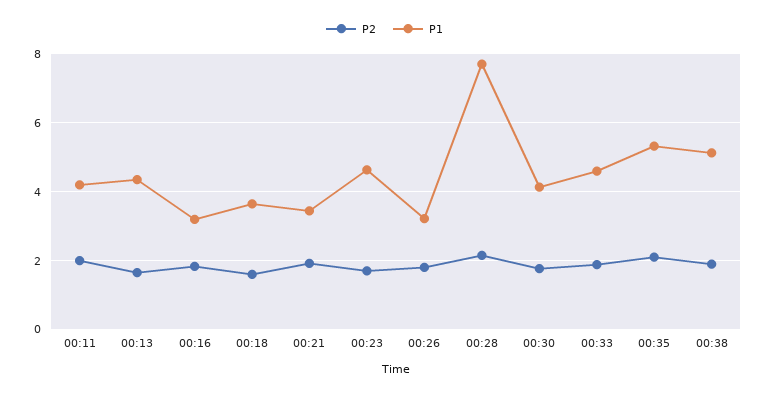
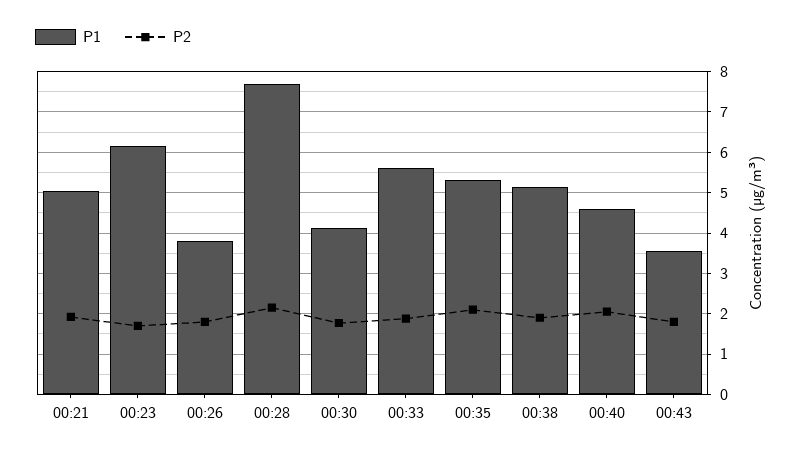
P2, 00:11: 2 -> none
P1, 00:11: 4.2 -> none
P2, 00:13: 1.6 -> none
P1, 00:13: 4.4 -> none
P2, 00:16: 1.8 -> none
P1, 00:16: 3.2 -> none
P2, 00:18: 1.6 -> none
P1, 00:18: 3.6 -> none
P1, 00:21: 3.4 -> 5
P1, 00:23: 4.6 -> 6.2
P1, 00:26: 3.2 -> 3.8
P1, 00:33: 4.6 -> 5.6
P1, 00:40: none -> 4.6
P2, 00:40: none -> 2
P1, 00:43: none -> 3.6
P2, 00:43: none -> 1.8

